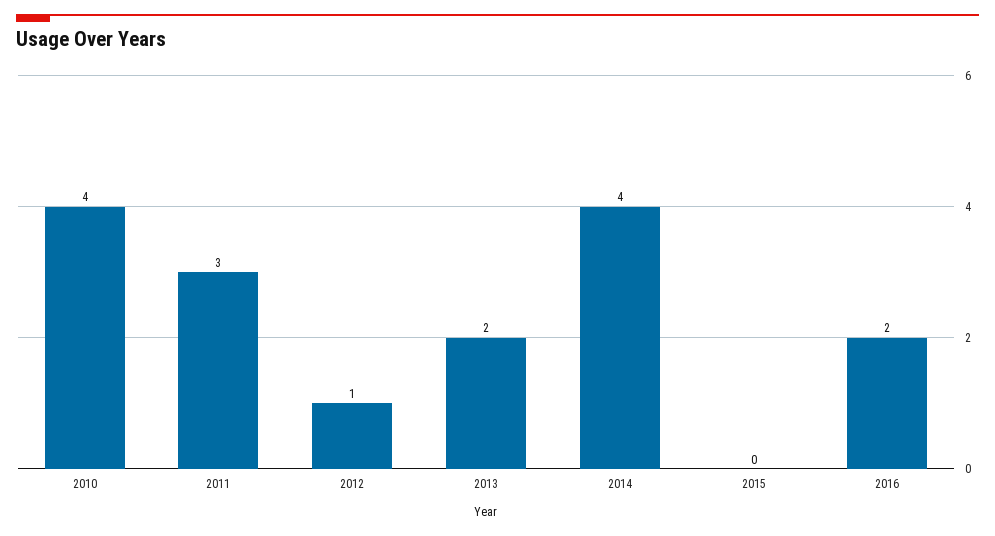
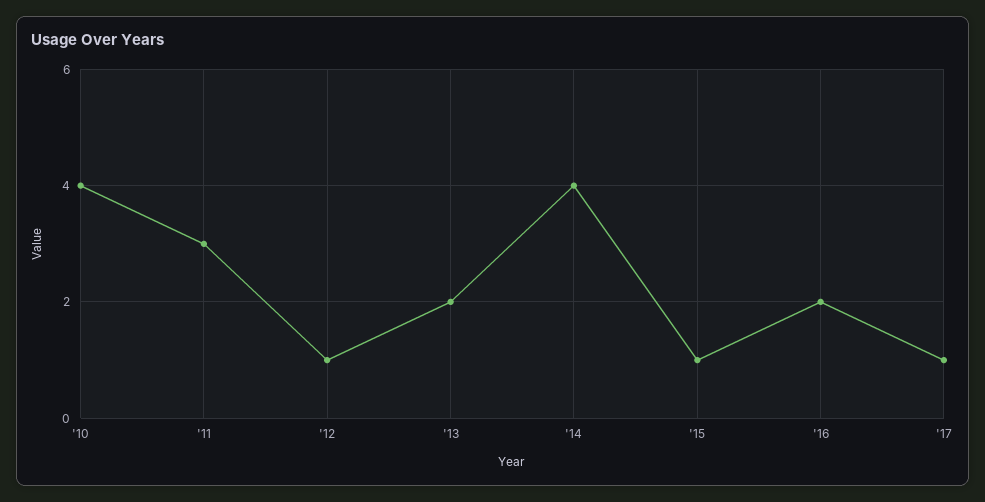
2015: 0 -> 1
'17: none -> 1

